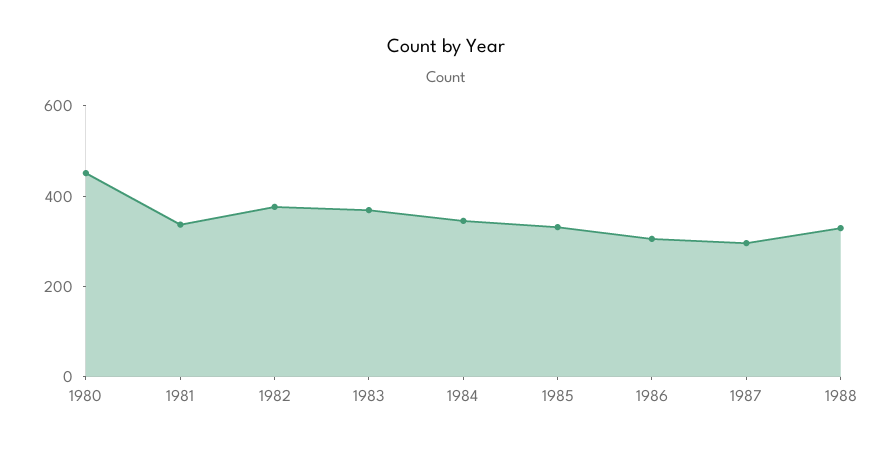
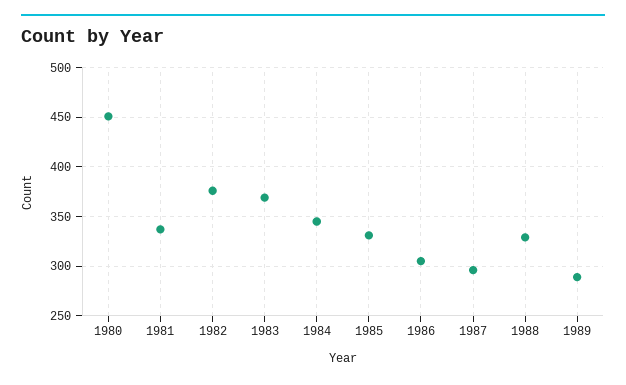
1989: none -> 290

